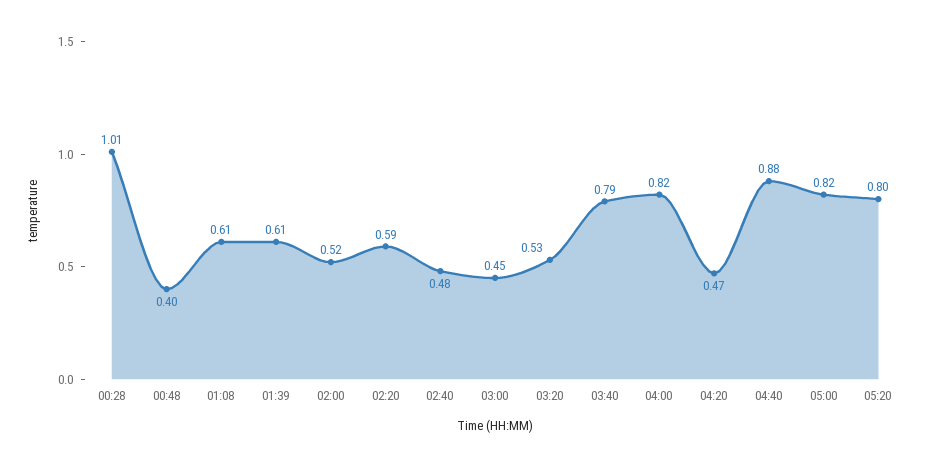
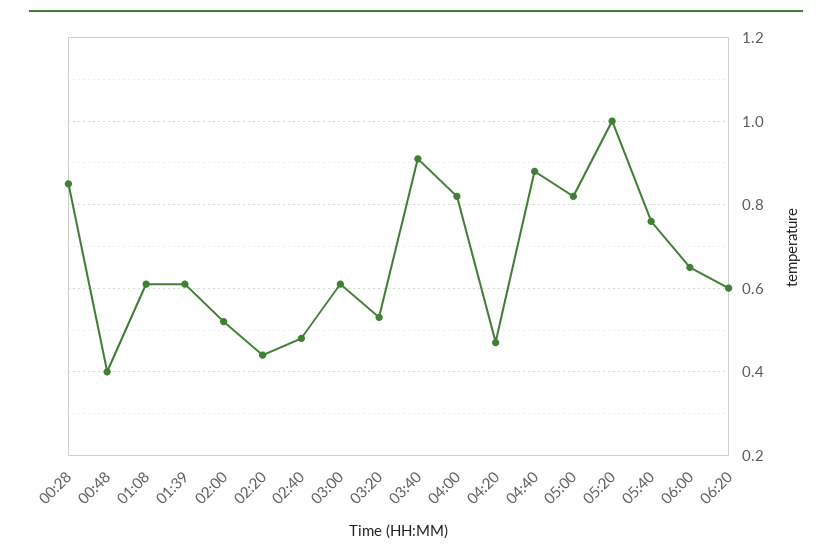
00:28: 1.01 -> 0.85
02:20: 0.59 -> 0.45
03:00: 0.45 -> 0.6
03:40: 0.79 -> 0.9
05:20: 0.8 -> 1
05:40: none -> 0.75
06:00: none -> 0.65
06:20: none -> 0.6

